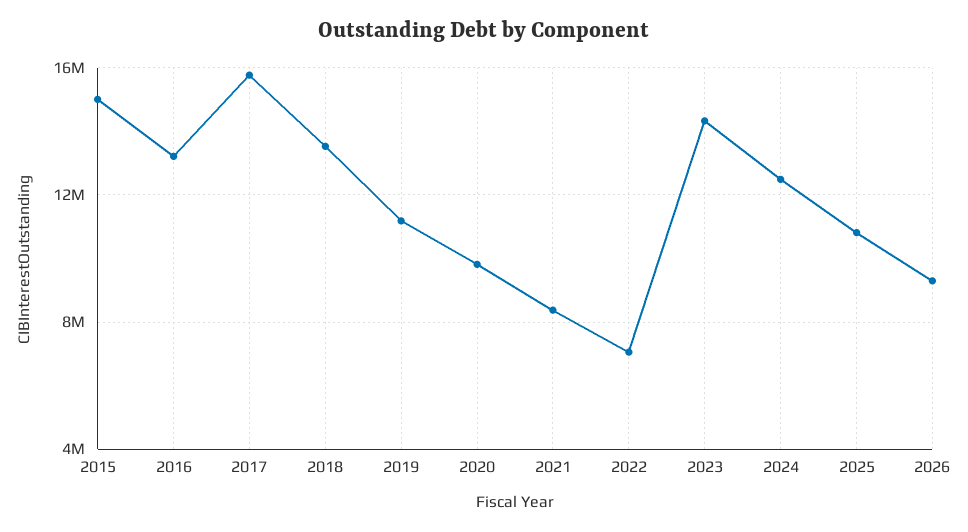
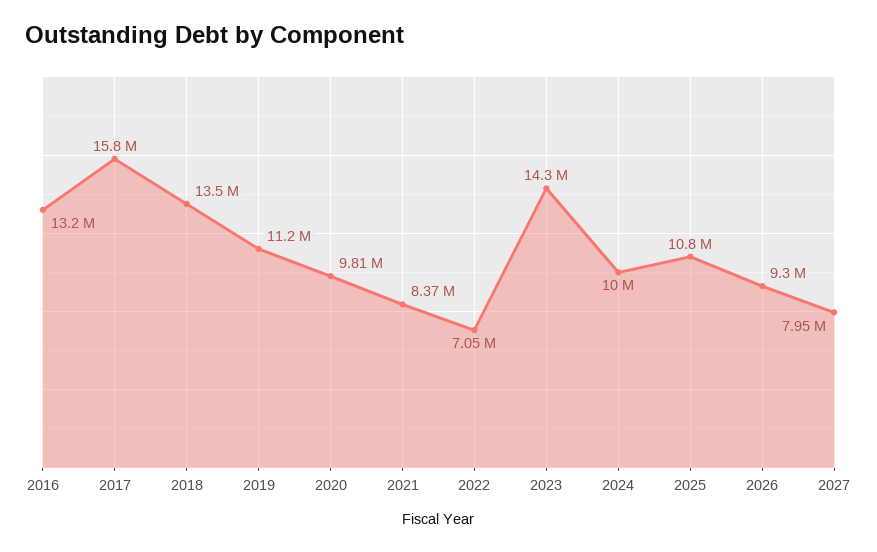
2015: 15000000 -> none
2024: 12500000 -> 10000000
2027: none -> 7950000

